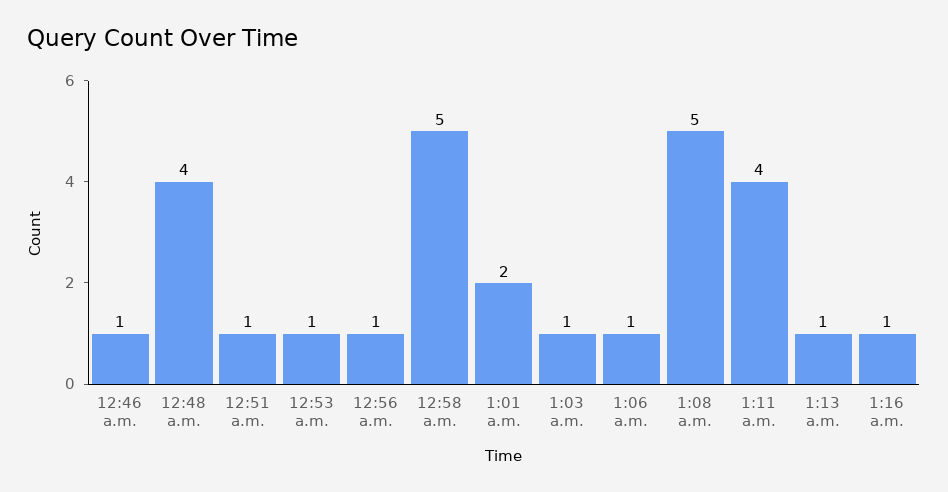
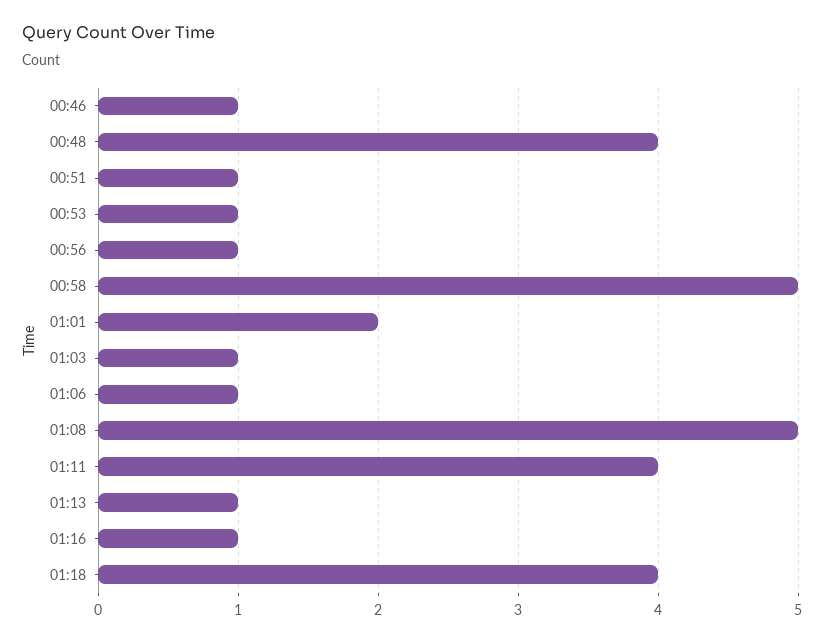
01:18: none -> 4

